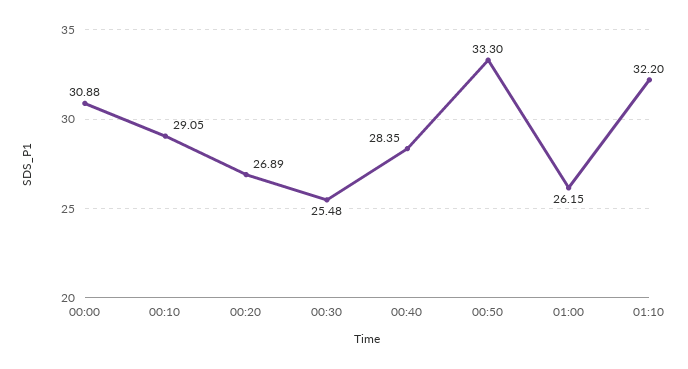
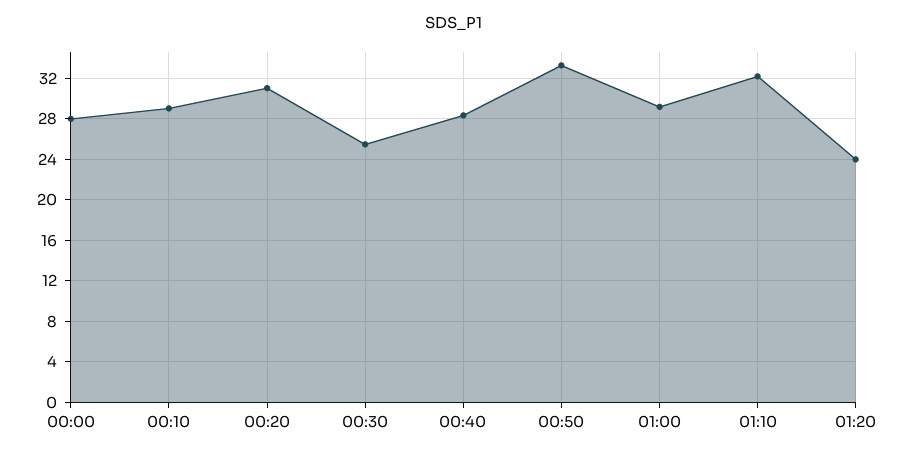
00:00: 30.88 -> 28
00:20: 26.89 -> 31
01:00: 26.15 -> 29
01:20: none -> 24

